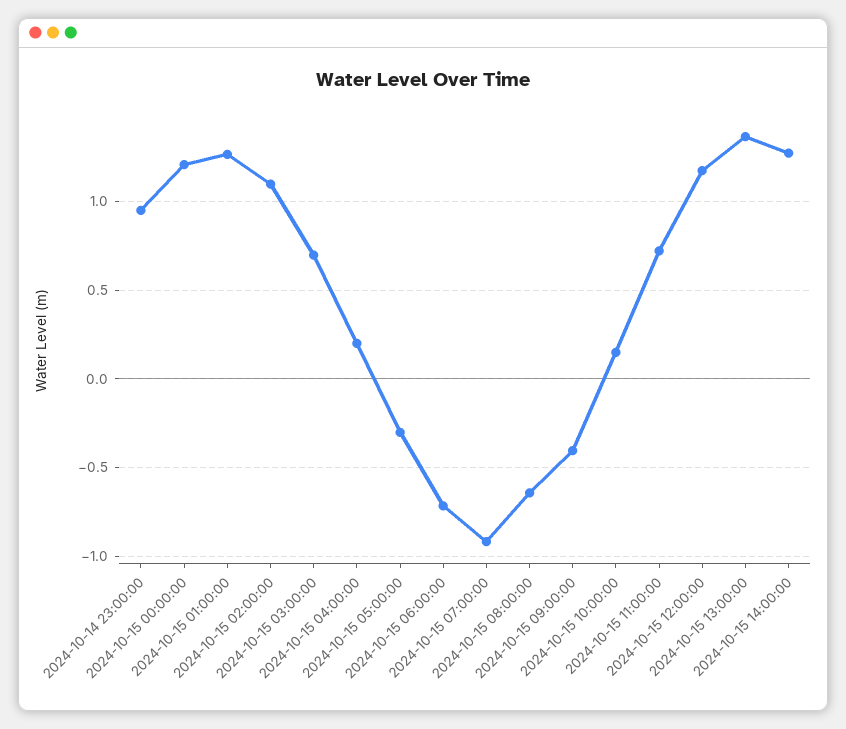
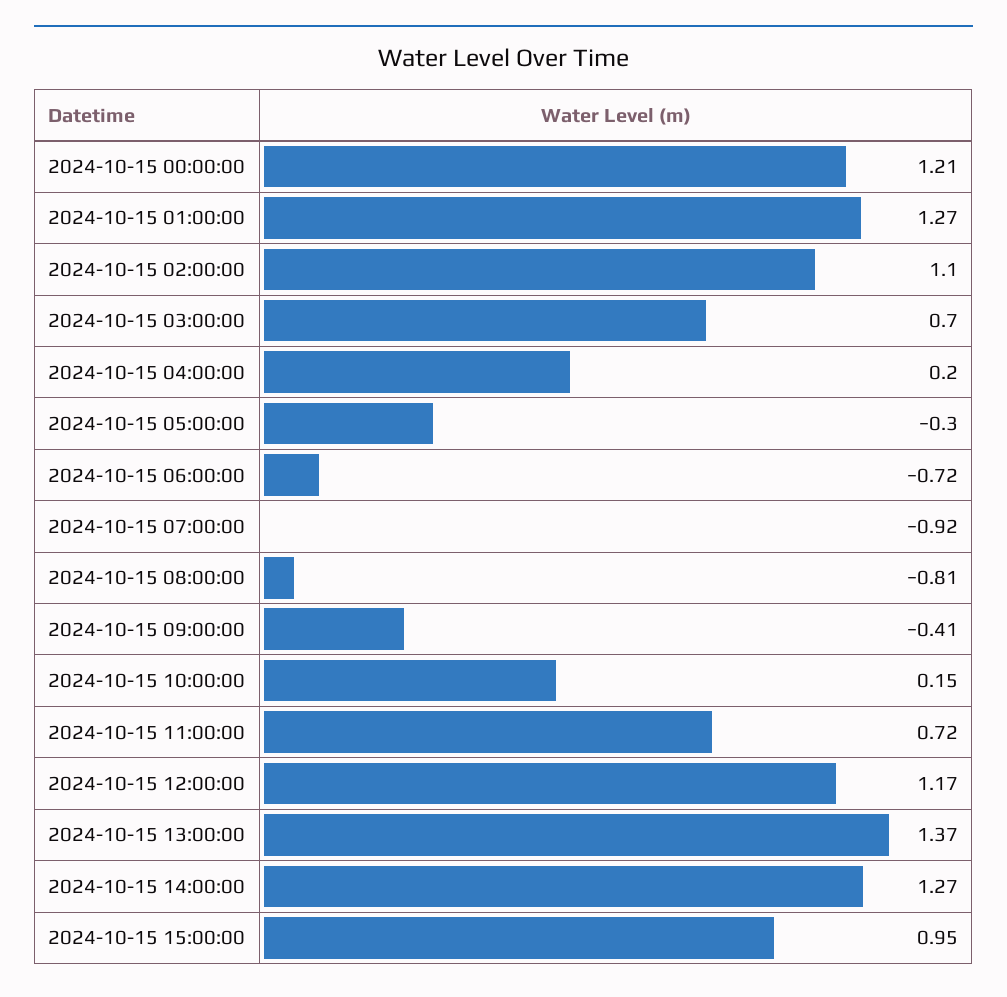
2024-10-14 23:00:00: 0.95 -> none
2024-10-15 08:00:00: -0.65 -> -0.81
2024-10-15 15:00:00: none -> 0.95

